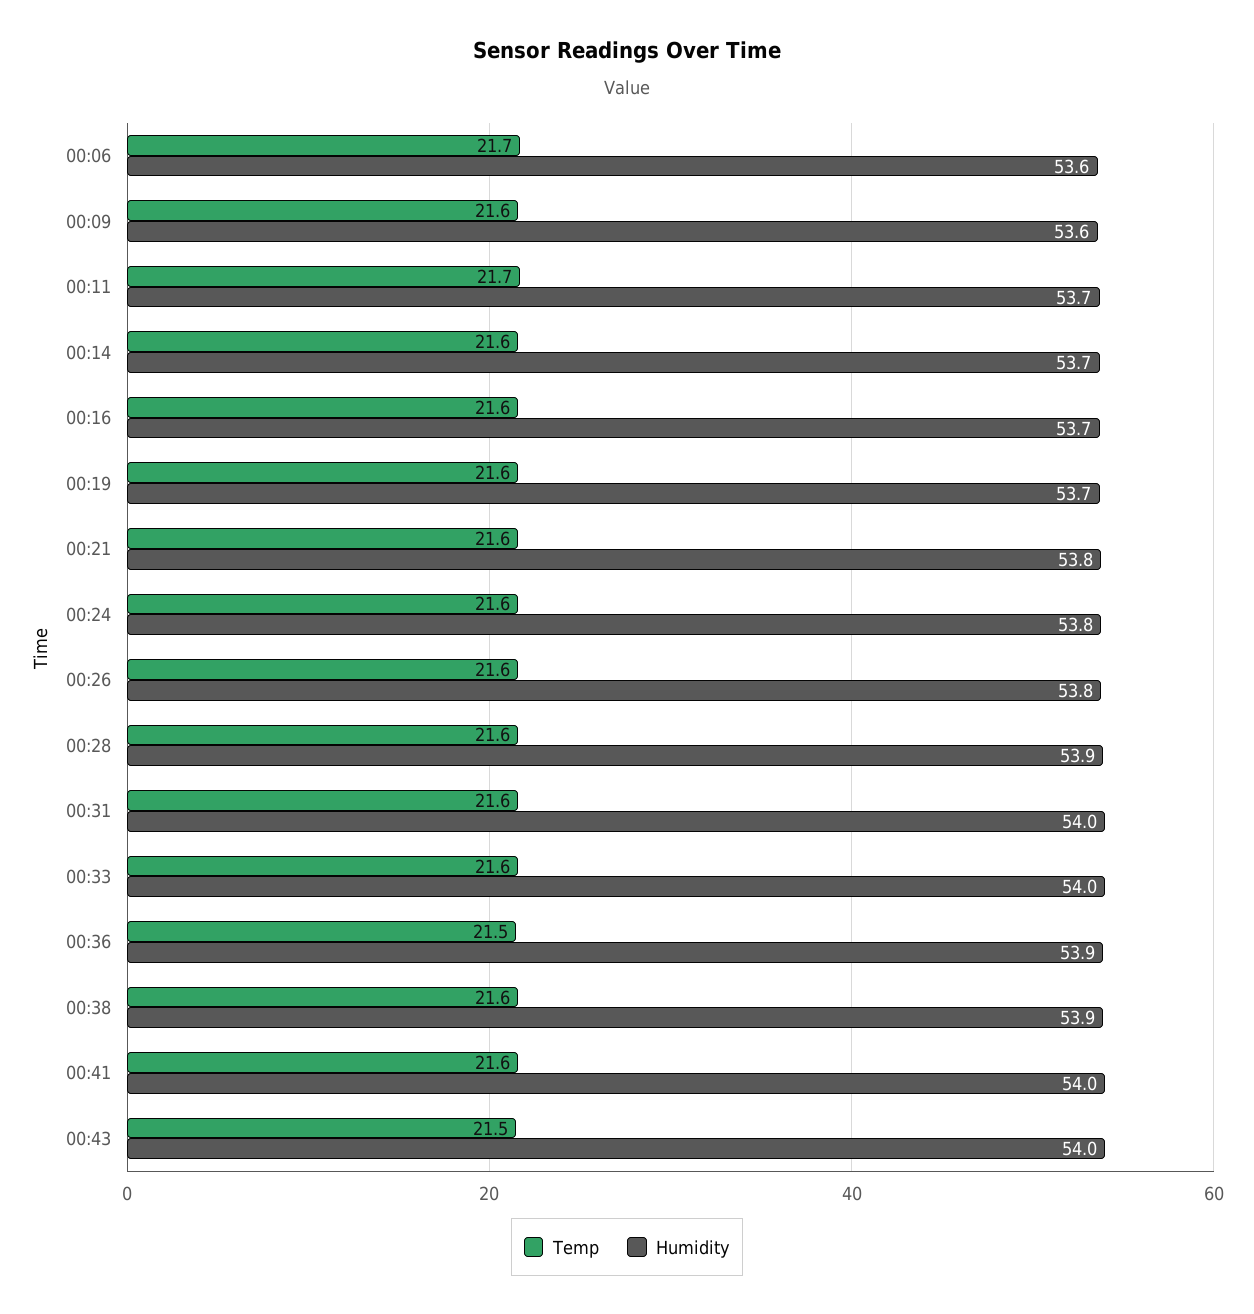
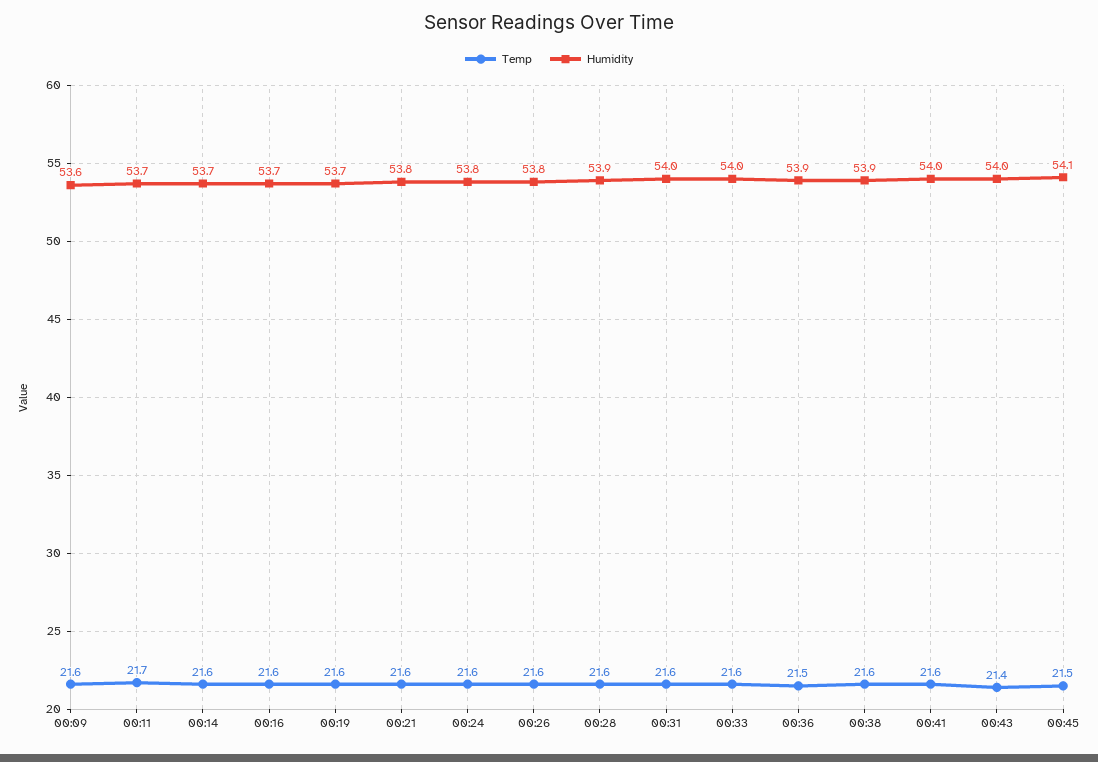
Temp, 00:06: 21.7 -> none
Humidity, 00:06: 53.6 -> none
Temp, 00:43: 21.5 -> 21.4
Temp, 00:45: none -> 21.5
Humidity, 00:45: none -> 54.1

